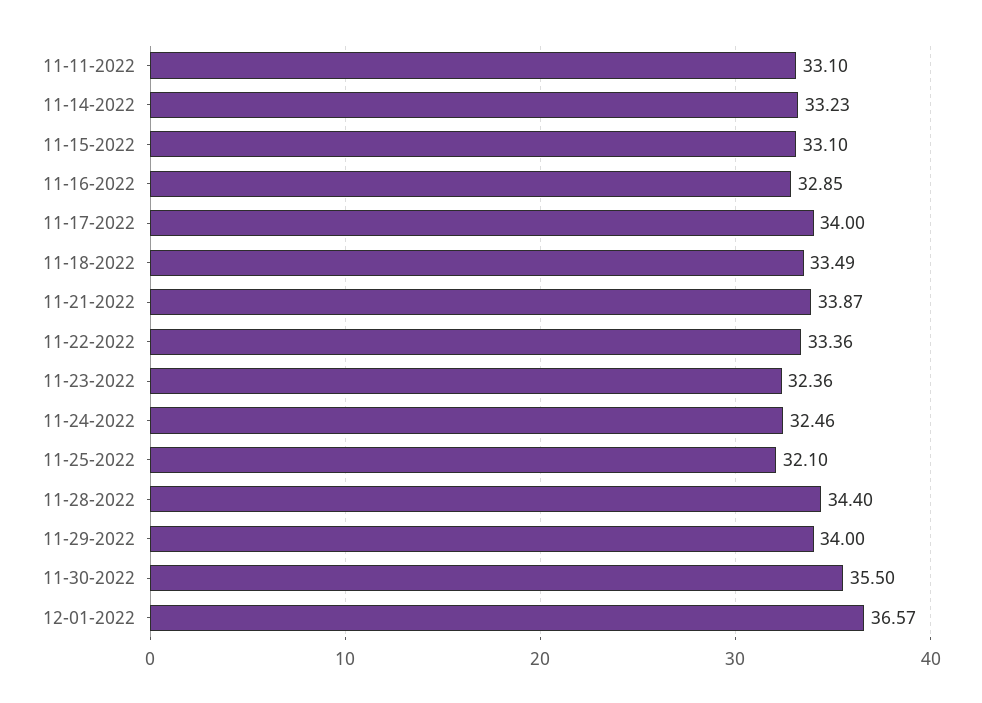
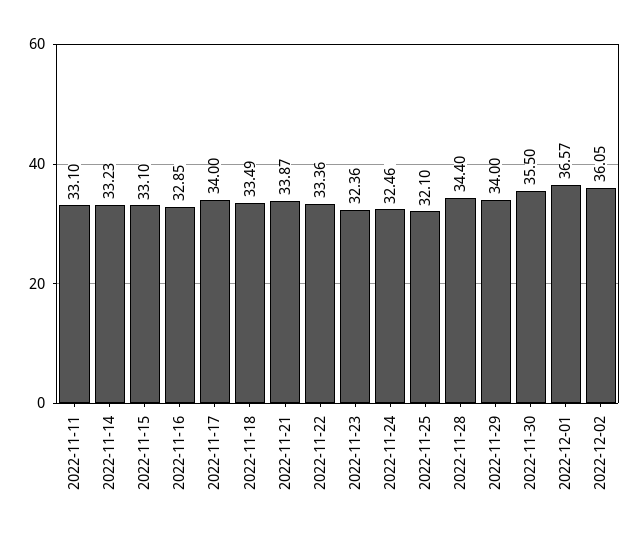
2022-12-02: none -> 36.05

